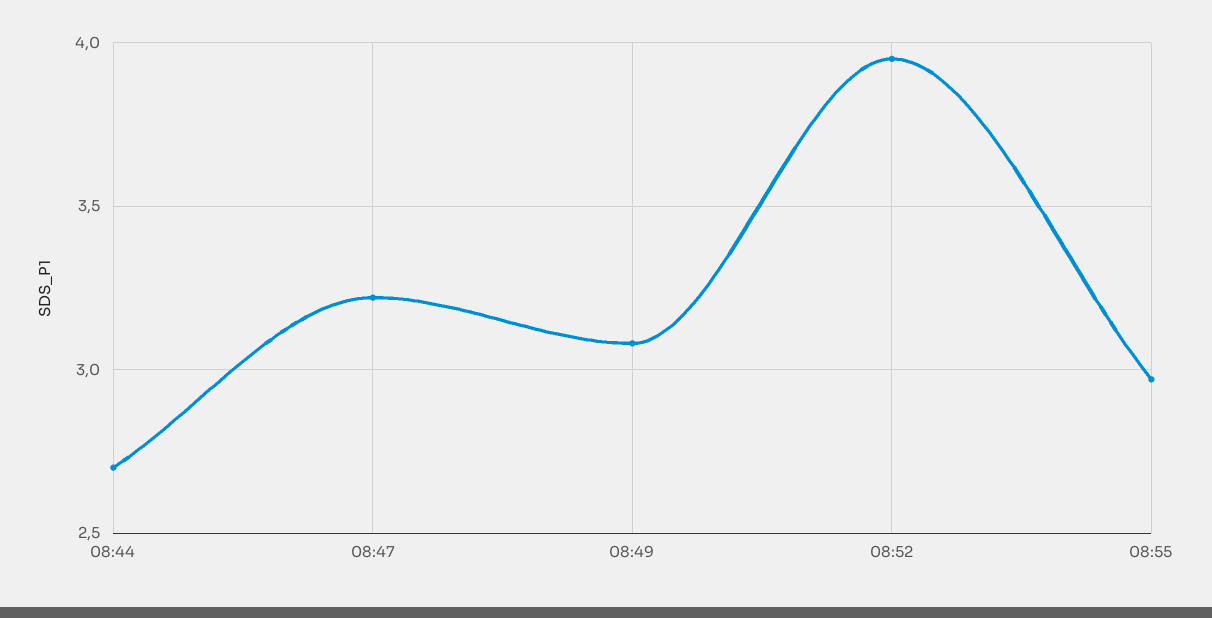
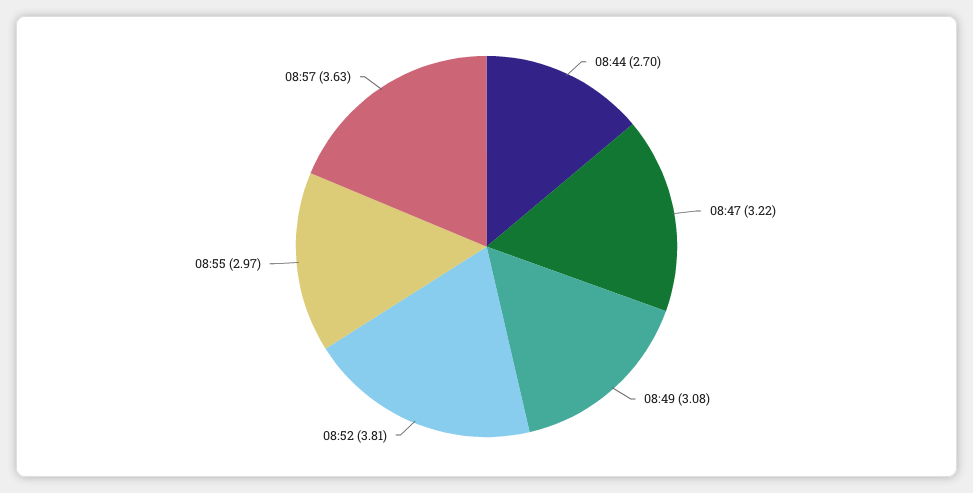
08:52: 3.95 -> 3.81
08:57: none -> 3.63

